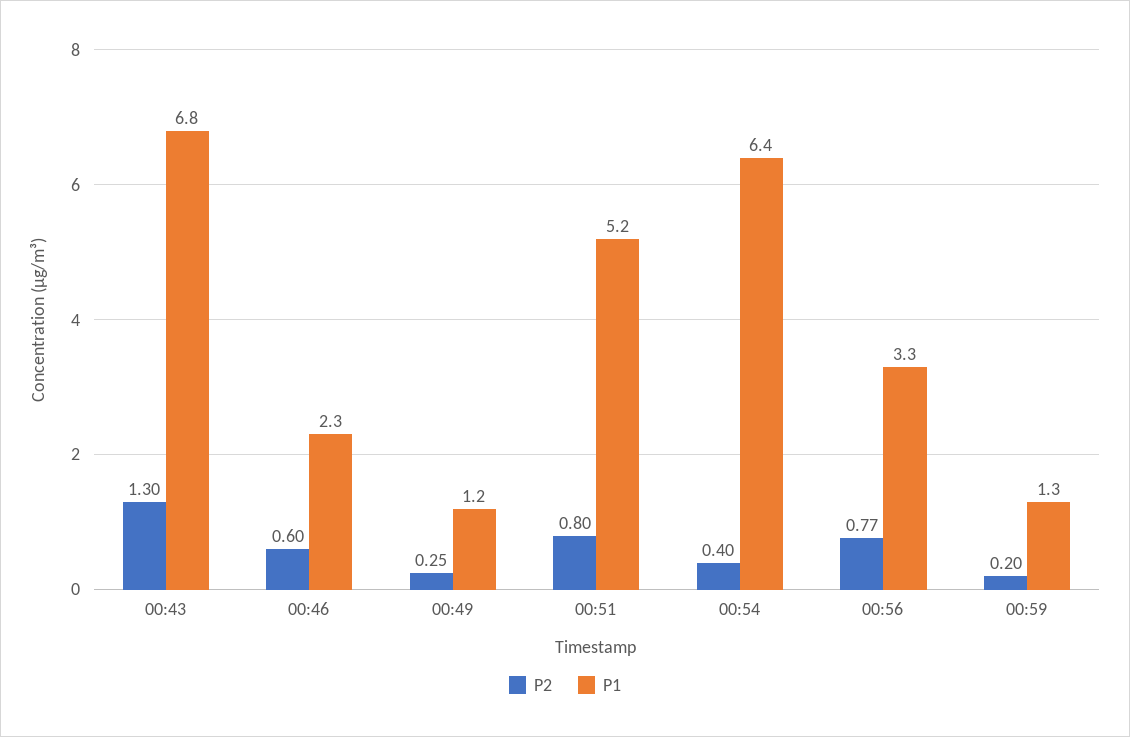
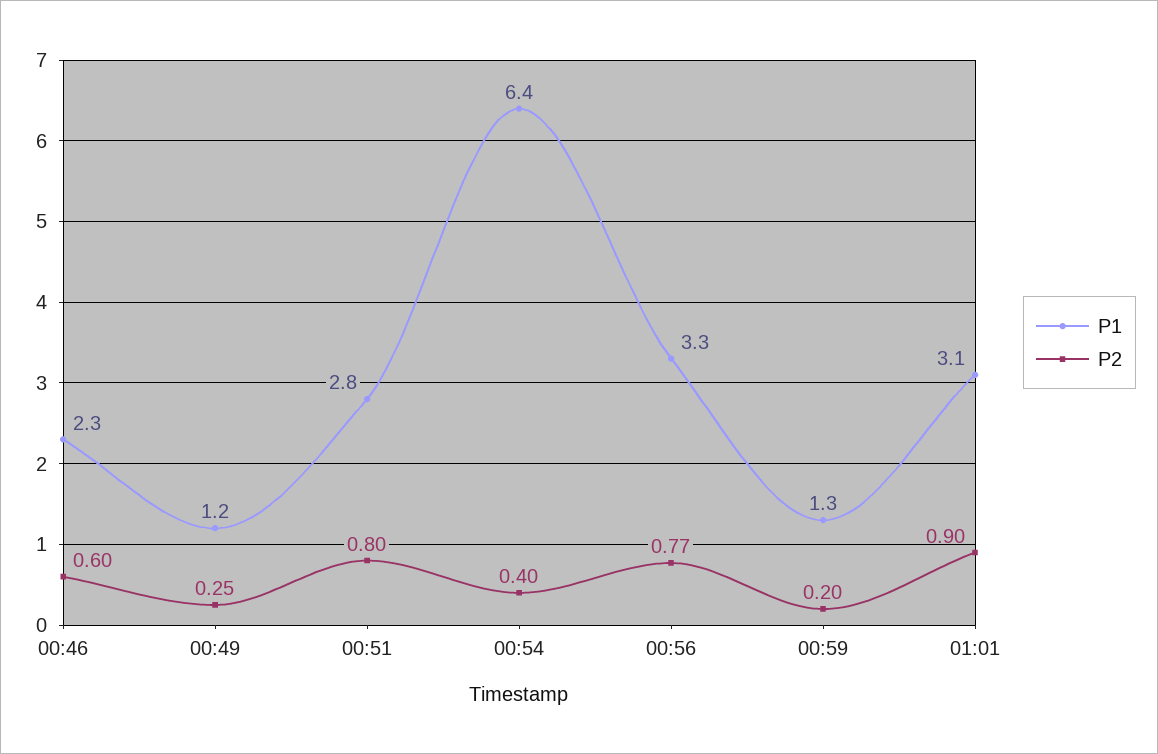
P2, 00:43: 1.3 -> none
P1, 00:43: 6.8 -> none
P1, 00:51: 5.2 -> 2.8
P1, 01:01: none -> 3.1
P2, 01:01: none -> 0.9

